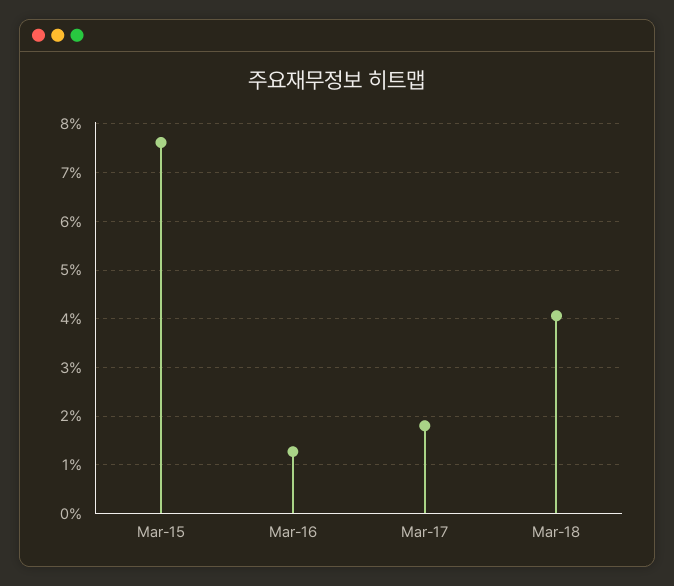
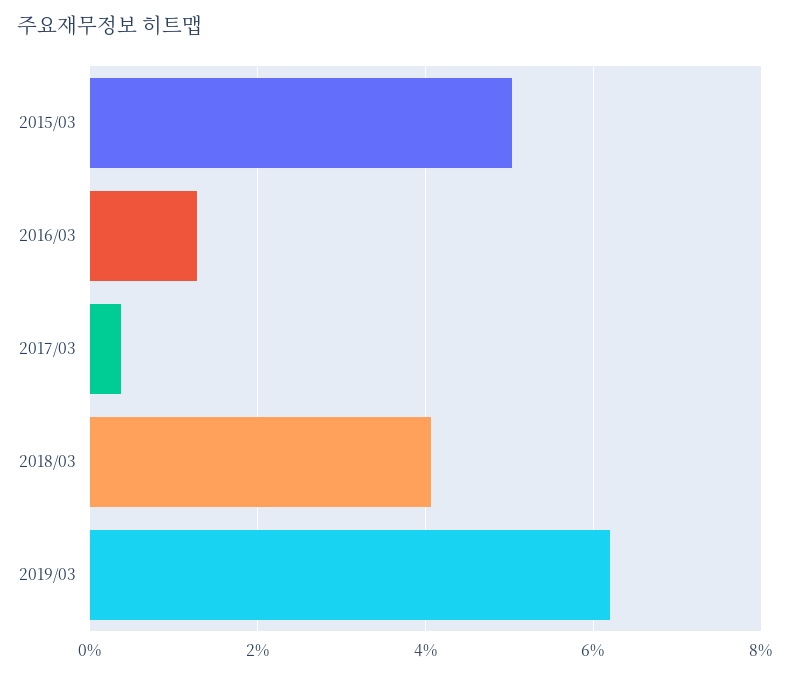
Mar-15: 7.6 -> 5
Mar-17: 1.8 -> 0.4
2019/03: none -> 6.2

